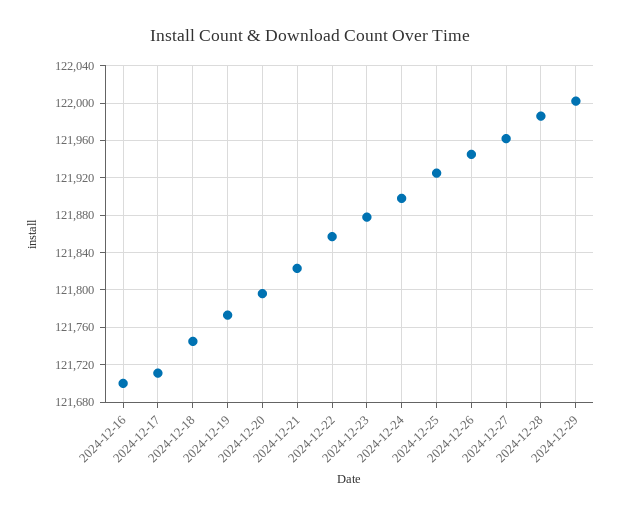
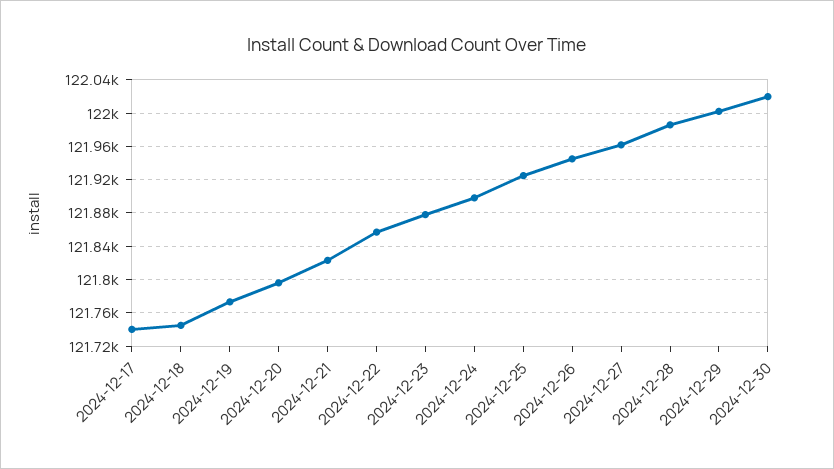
2024-12-16: 121700 -> none
2024-12-17: 121710 -> 121740
2024-12-30: none -> 122020

